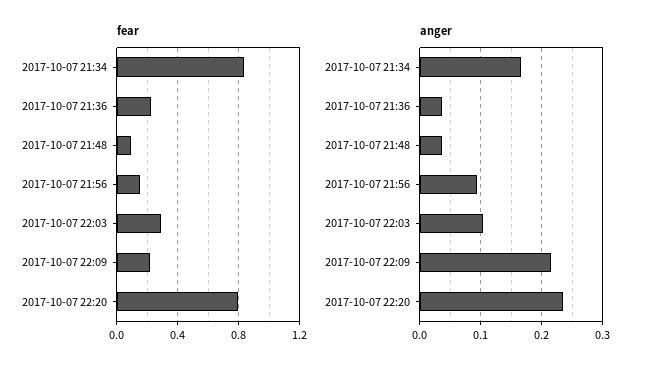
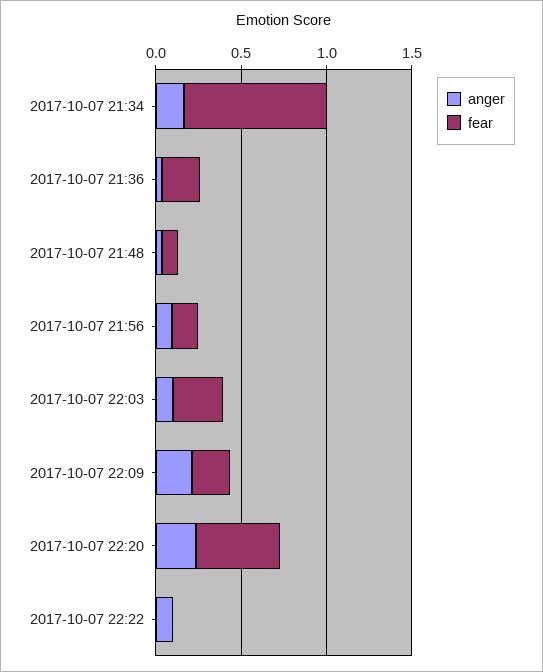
fear, 2017-10-07 22:20: 0.8 -> 0.5
anger, 2017-10-07 22:22: none -> 0.1
fear, 2017-10-07 22:22: none -> 0

